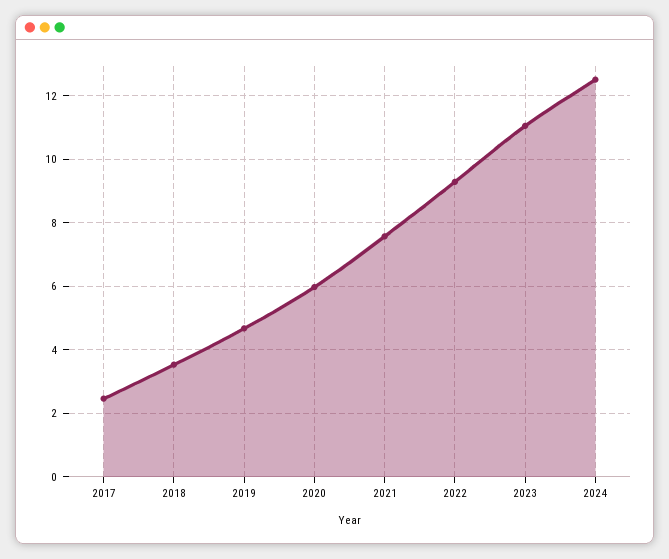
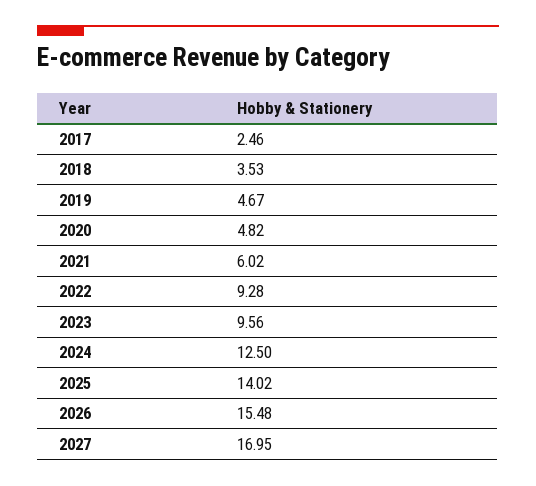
2020: 6 -> 4.82
2021: 7.6 -> 6.02
2023: 11 -> 9.56
2025: none -> 14.02
2026: none -> 15.48
2027: none -> 16.95

